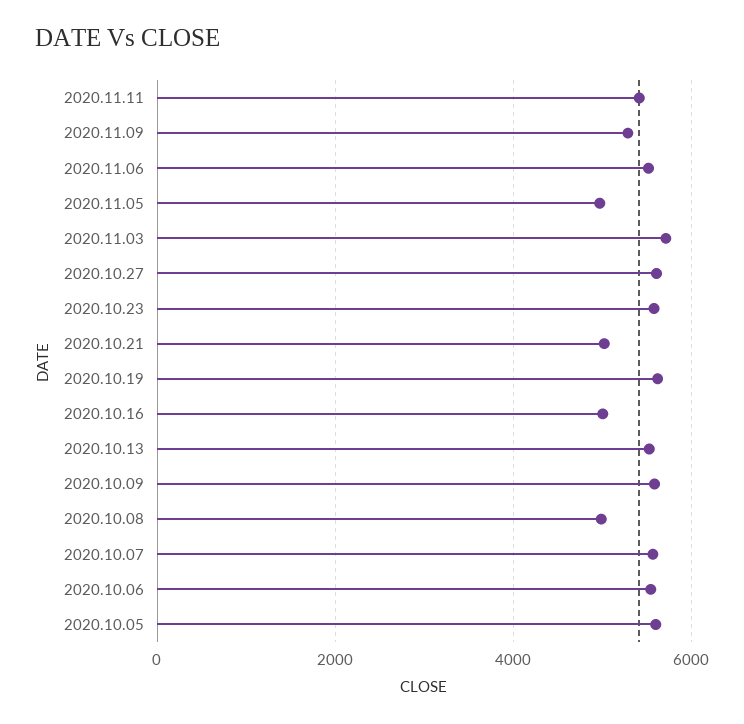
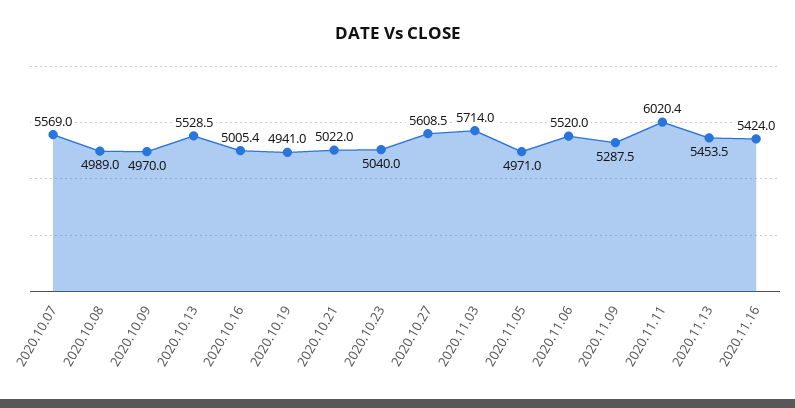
2020.11.11: 5400 -> 6020.4
2020.10.23: 5600 -> 5040
2020.10.19: 5600 -> 4941
2020.10.09: 5600 -> 4970
2020.10.06: 5600 -> none
2020.10.05: 5600 -> none
2020.11.13: none -> 5453.5
2020.11.16: none -> 5424

